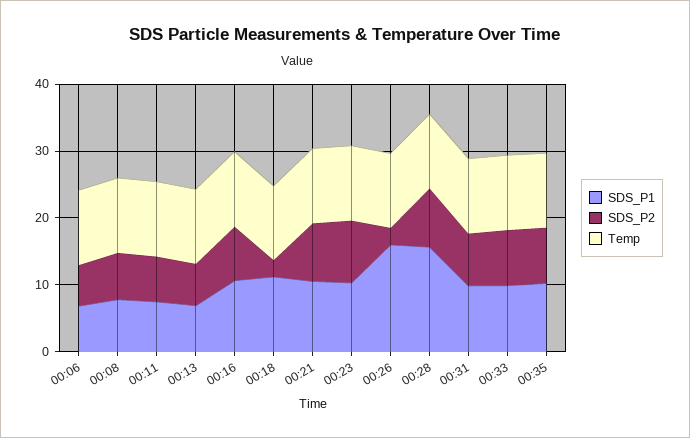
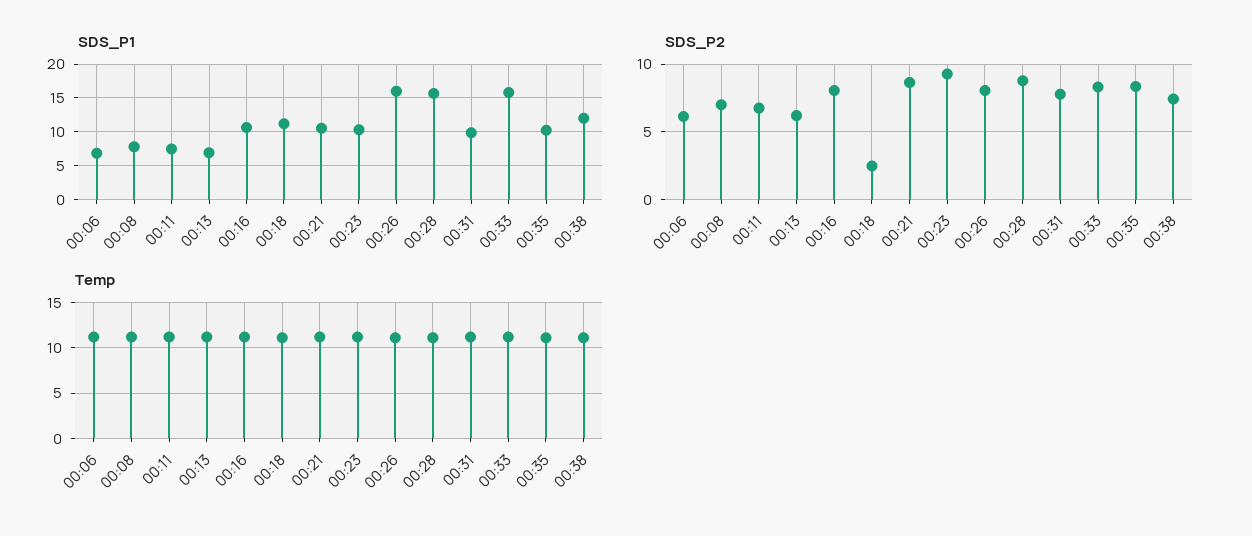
SDS_P2, 00:26: 2 -> 8
SDS_P1, 00:33: 10 -> 16
SDS_P1, 00:38: none -> 12
SDS_P2, 00:38: none -> 7.5
Temp, 00:38: none -> 11

